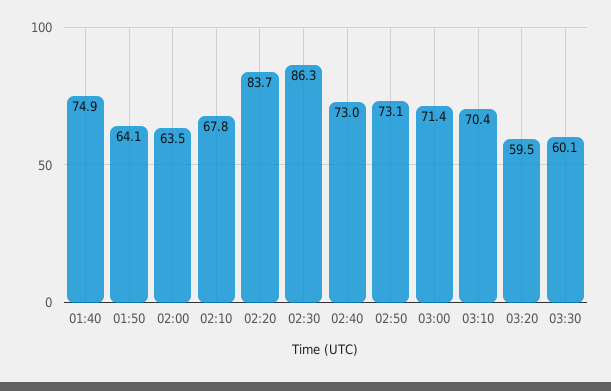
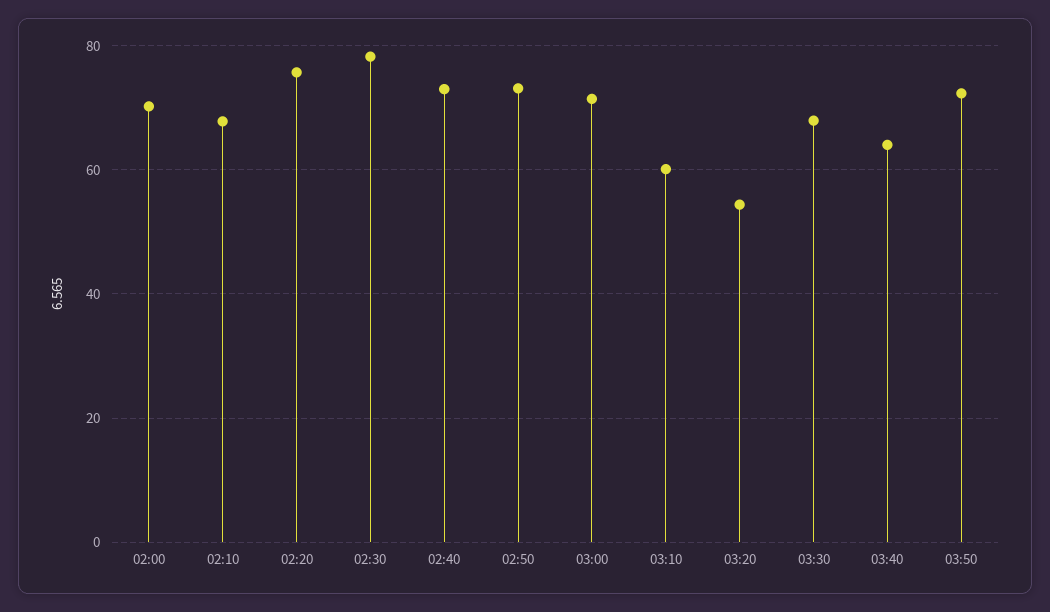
01:40: 74.9 -> none
01:50: 64.1 -> none
02:00: 63.5 -> 70
02:20: 83.7 -> 76
02:30: 86.3 -> 78
03:10: 70.4 -> 60
03:20: 59.5 -> 54
03:30: 60.1 -> 68
03:40: none -> 64
03:50: none -> 72

